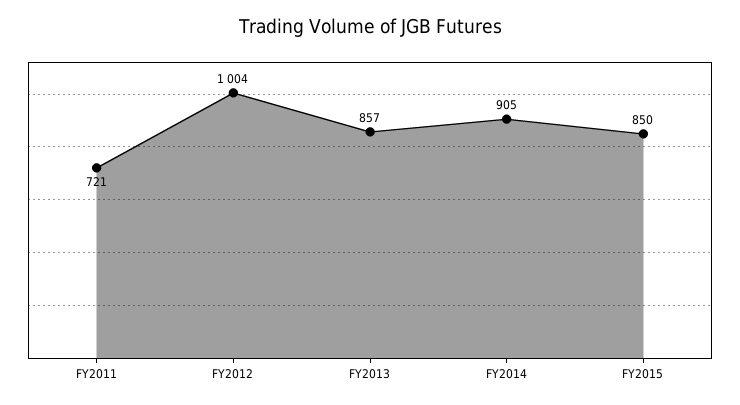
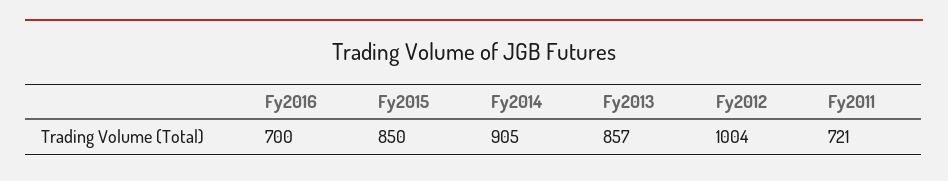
Fy2016: none -> 700

